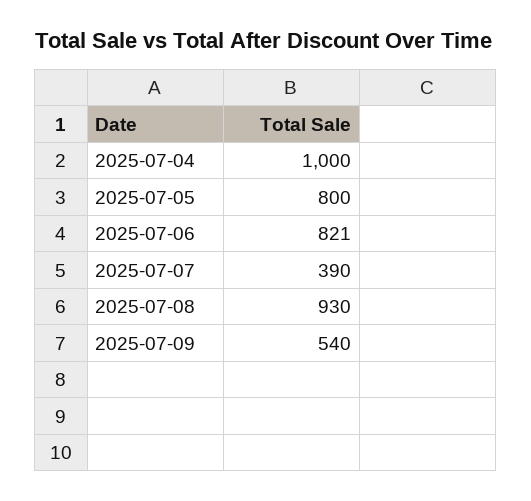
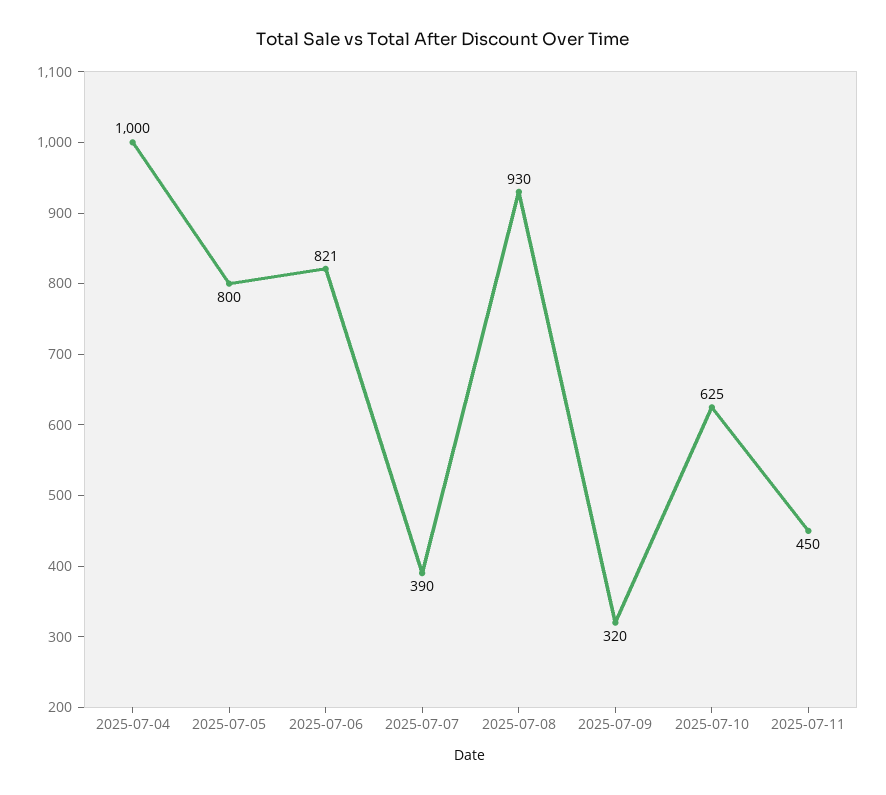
2025-07-09: 540 -> 320
2025-07-10: none -> 625
2025-07-11: none -> 450

